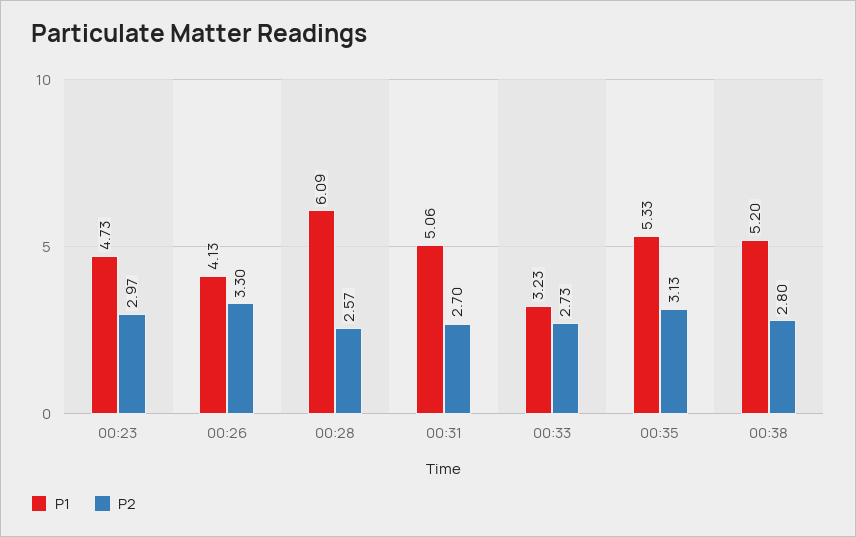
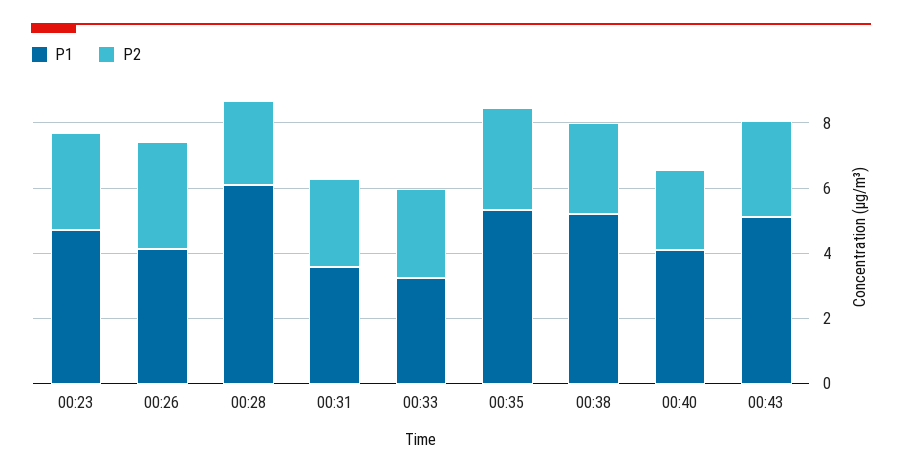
P1, 00:31: 5.06 -> 3.5
P1, 00:40: none -> 4
P2, 00:40: none -> 2.5
P1, 00:43: none -> 5
P2, 00:43: none -> 3

